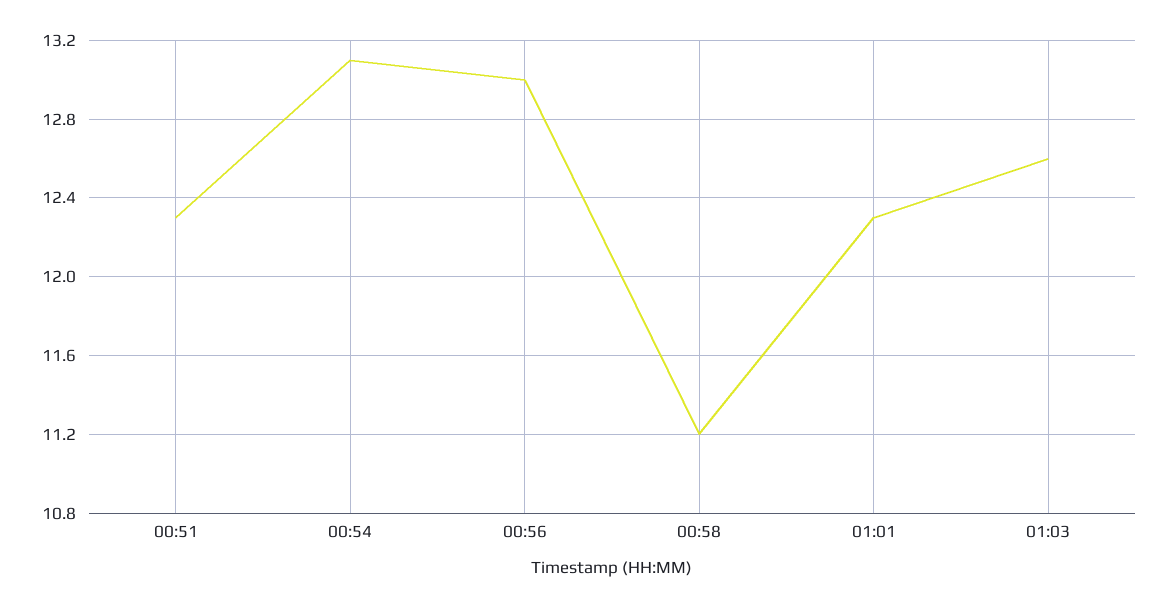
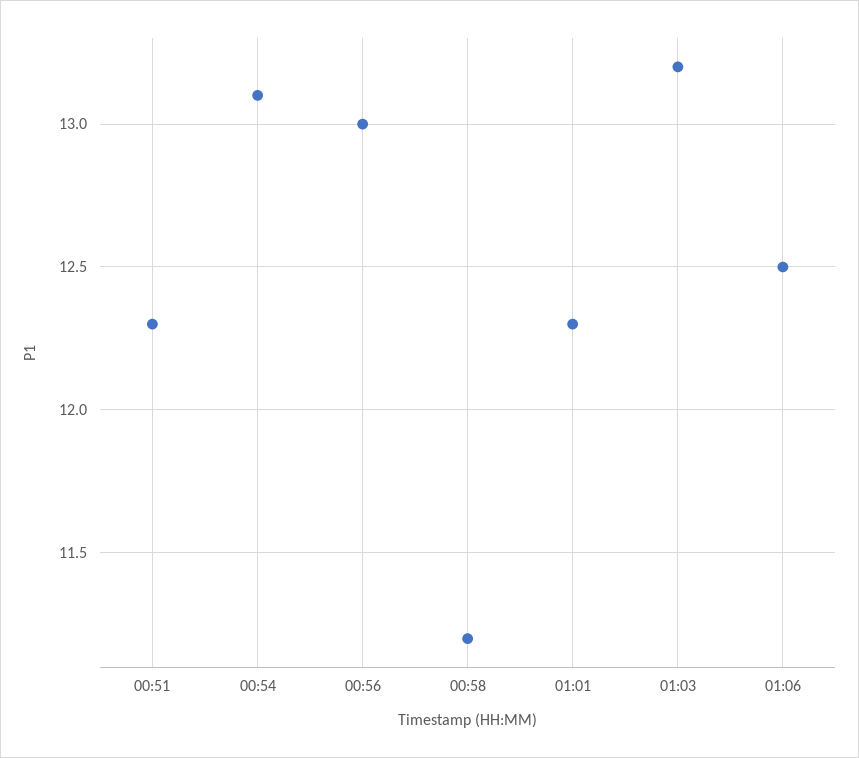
01:03: 12.6 -> 13.2
01:06: none -> 12.5

